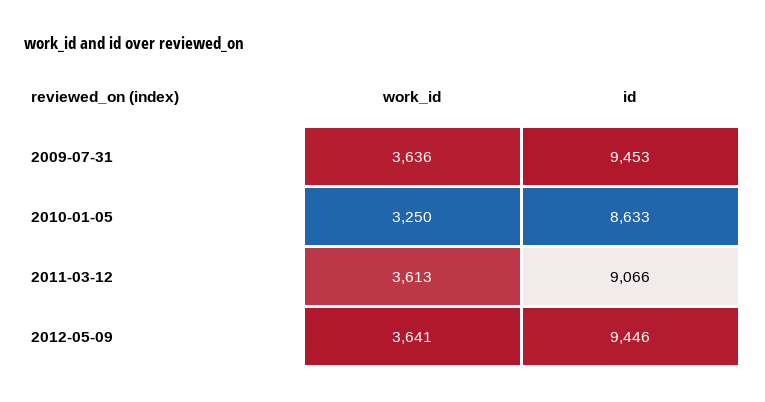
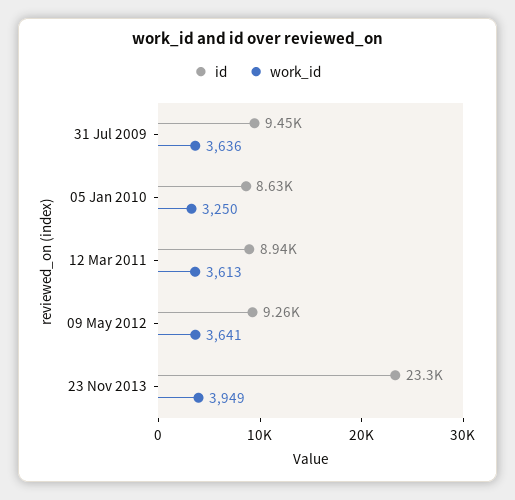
id, 2011-03-12: 9066 -> 8940
id, 2012-05-09: 9446 -> 9260
id, 23 Nov 2013: none -> 23300
work_id, 23 Nov 2013: none -> 3949

